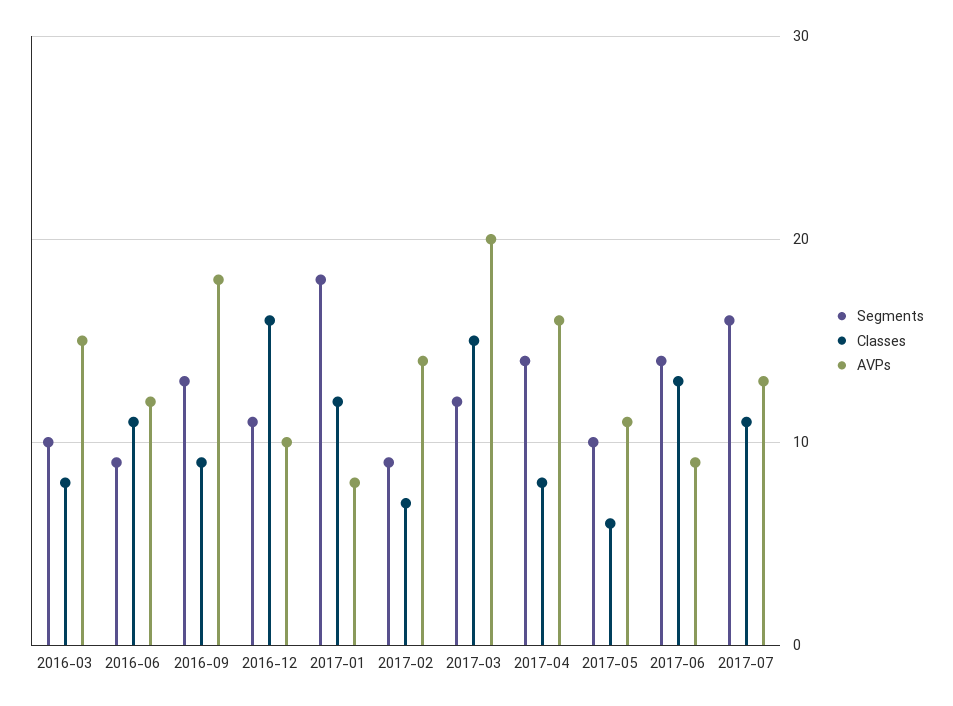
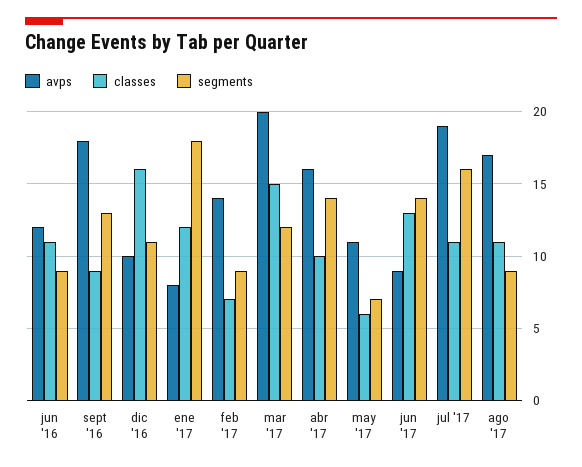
Segments, 2016-03: 10 -> none
Classes, 2016-03: 8 -> none
AVPs, 2016-03: 15 -> none
Classes, 2017-04: 8 -> 10
Segments, 2017-05: 10 -> 7
AVPs, 2017-07: 13 -> 19
AVPs, ago '17: none -> 17
Classes, ago '17: none -> 11
Segments, ago '17: none -> 9

